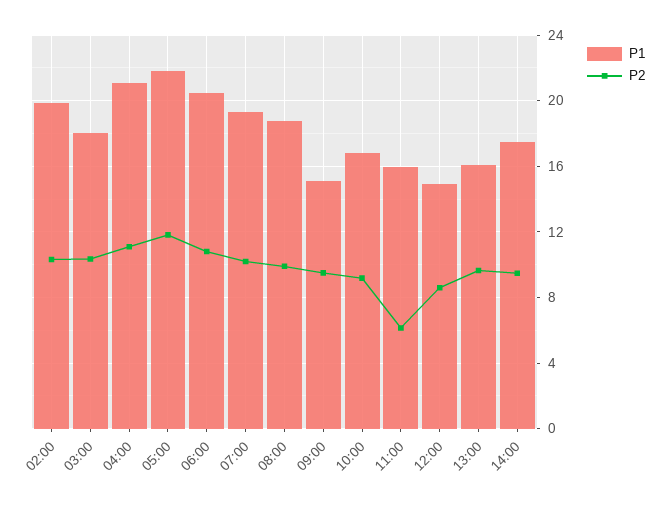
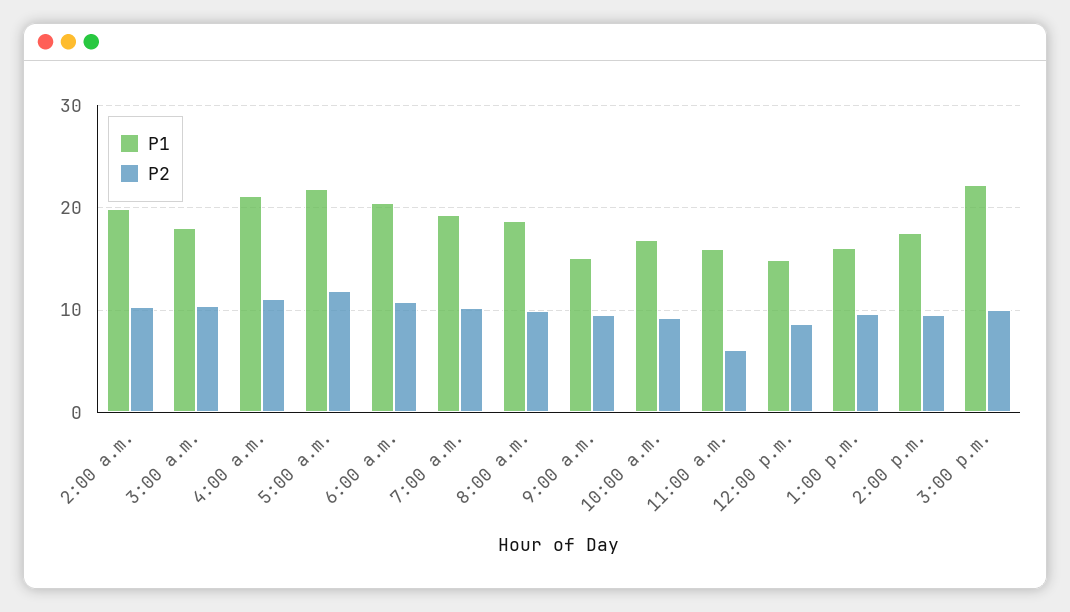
P1, 3:00 p.m.: none -> 22
P2, 3:00 p.m.: none -> 10

